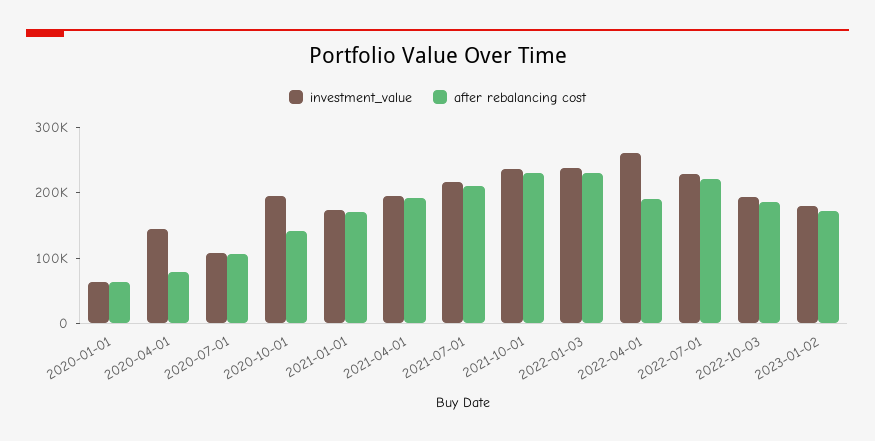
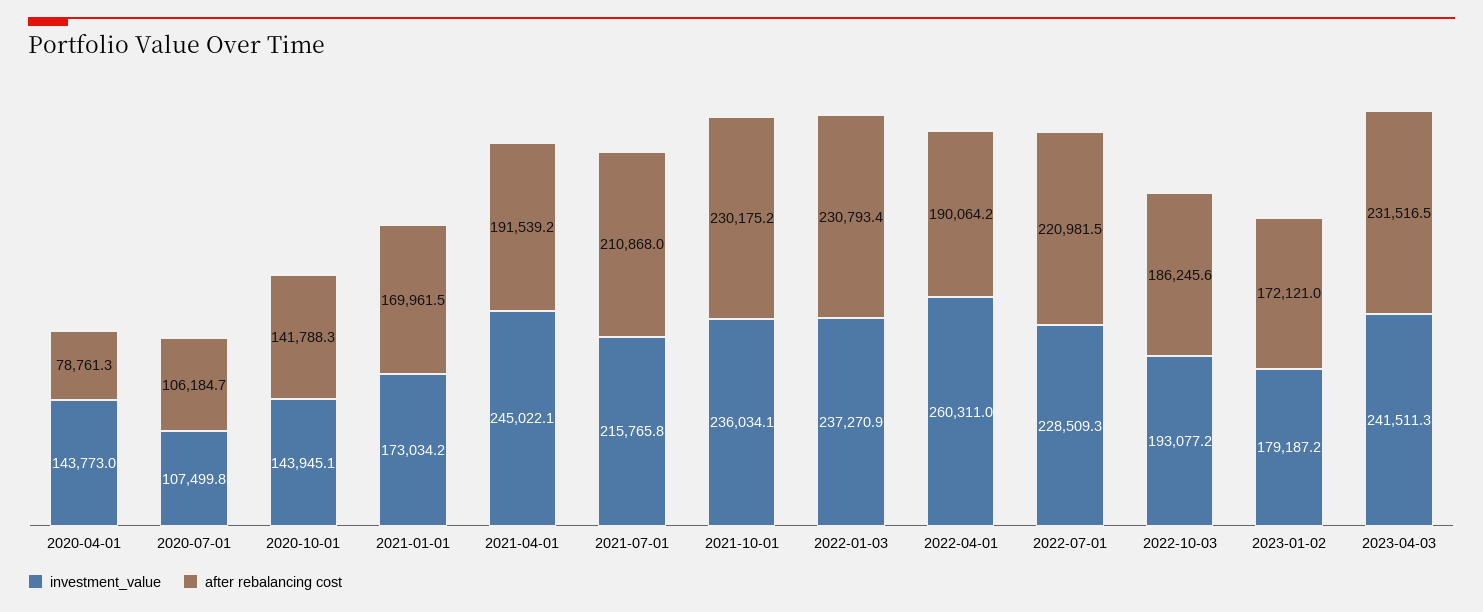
investment_value, 2020-01-01: 60000 -> none
after rebalancing cost, 2020-01-01: 60000 -> none
investment_value, 2020-10-01: 200000 -> 143945.1
investment_value, 2021-04-01: 200000 -> 245022.1
investment_value, 2023-04-03: none -> 241511.3
after rebalancing cost, 2023-04-03: none -> 231516.5

